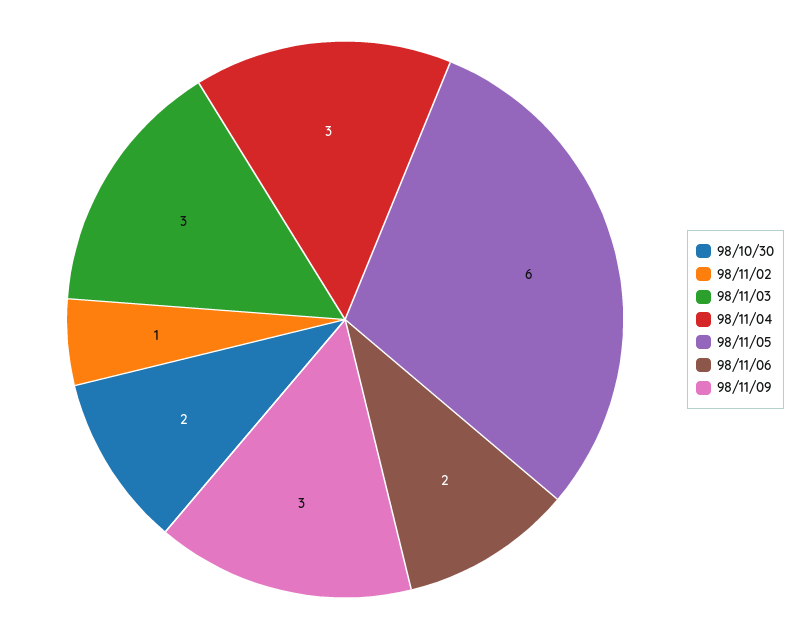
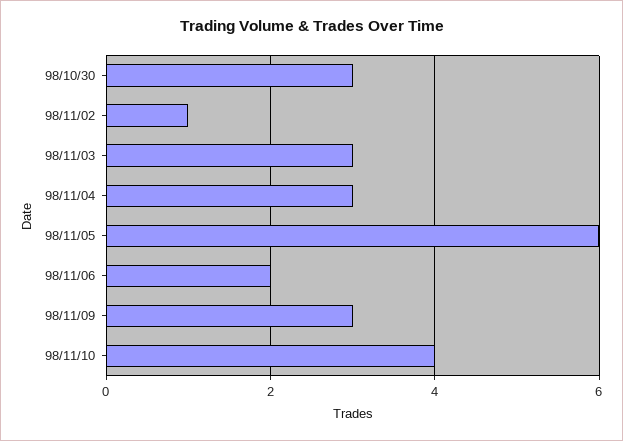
98/10/30: 2 -> 3
98/11/10: none -> 4

